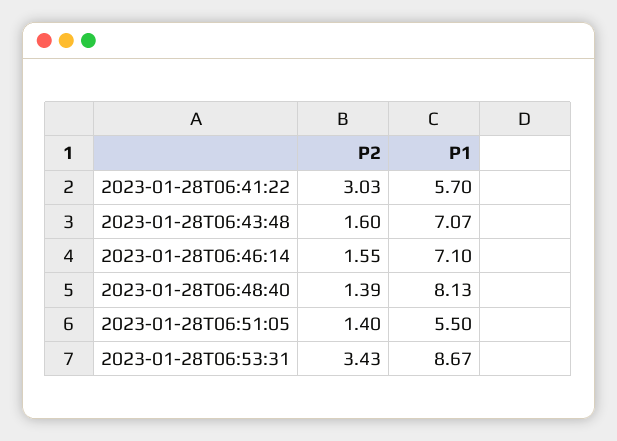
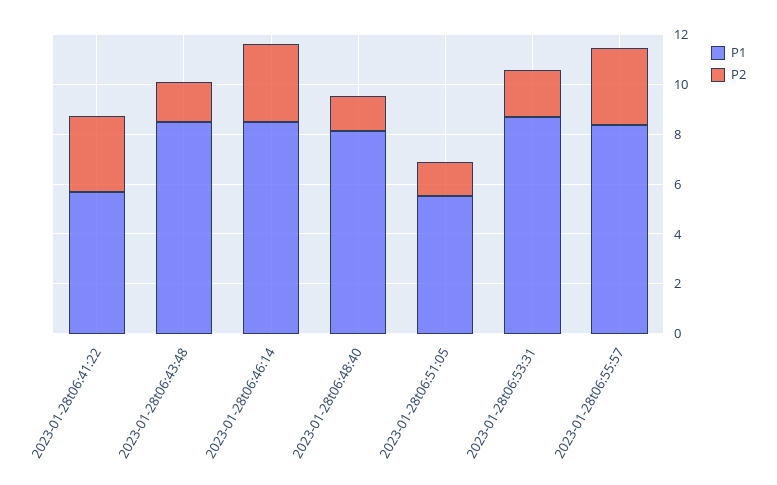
P1, 2023-01-28T06:43:48: 7.07 -> 8.5
P2, 2023-01-28T06:46:14: 1.55 -> 3
P1, 2023-01-28T06:46:14: 7.1 -> 8.5
P2, 2023-01-28T06:53:31: 3.43 -> 2
P1, 2023-01-28t06:55:57: none -> 8.5
P2, 2023-01-28t06:55:57: none -> 3

